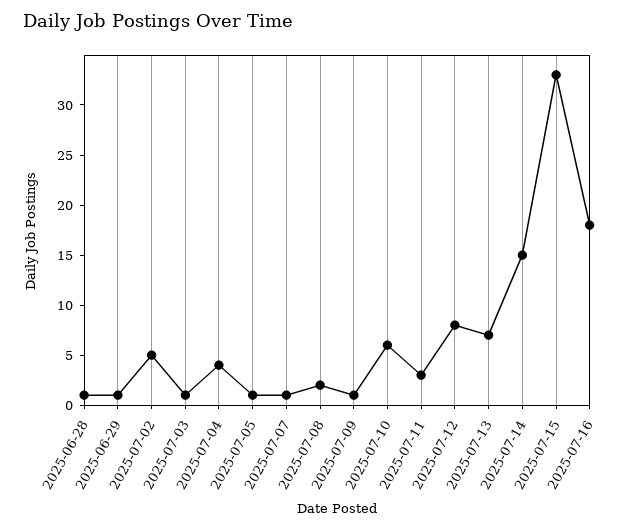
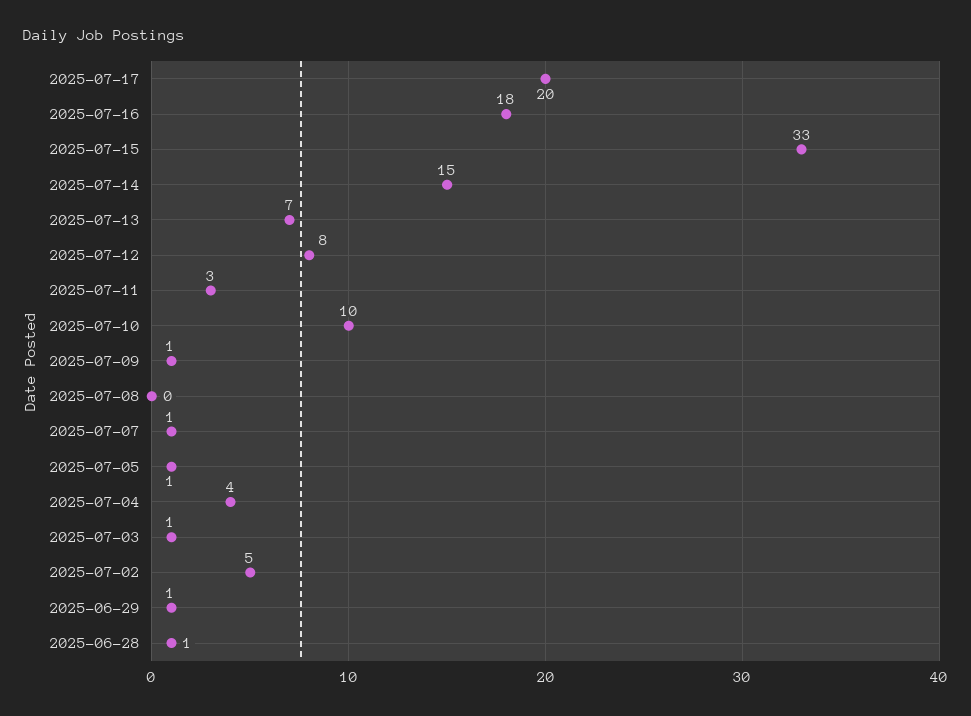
2025-07-08: 2 -> 0
2025-07-10: 6 -> 10
2025-07-17: none -> 20

